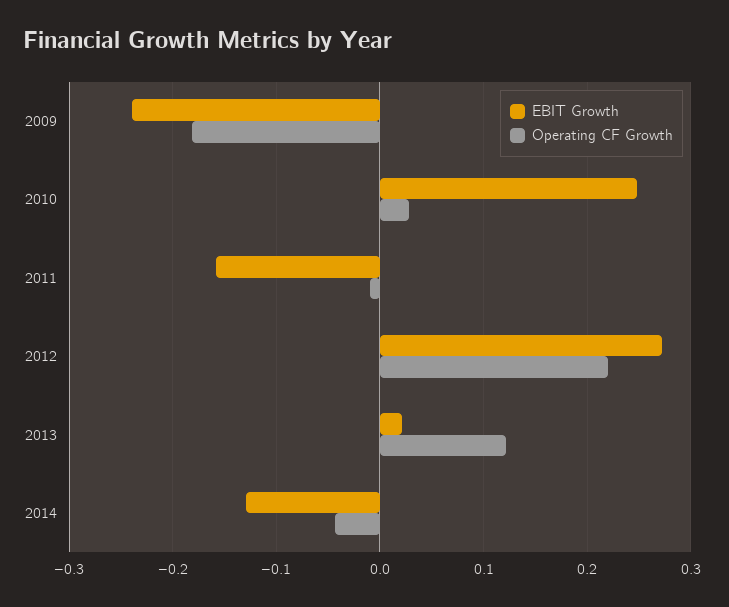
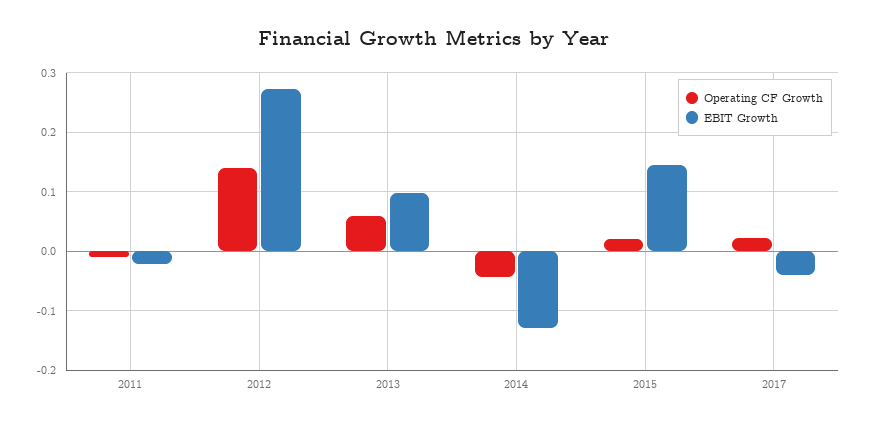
EBIT Growth, 2009: -0.24 -> none
Operating CF Growth, 2009: -0.18 -> none
EBIT Growth, 2010: 0.25 -> none
Operating CF Growth, 2010: 0.03 -> none
EBIT Growth, 2011: -0.16 -> -0.02
Operating CF Growth, 2012: 0.22 -> 0.14
EBIT Growth, 2013: 0.02 -> 0.1
Operating CF Growth, 2013: 0.12 -> 0.06
Operating CF Growth, 2015: none -> 0.02
EBIT Growth, 2015: none -> 0.14
Operating CF Growth, 2017: none -> 0.02
EBIT Growth, 2017: none -> -0.04

